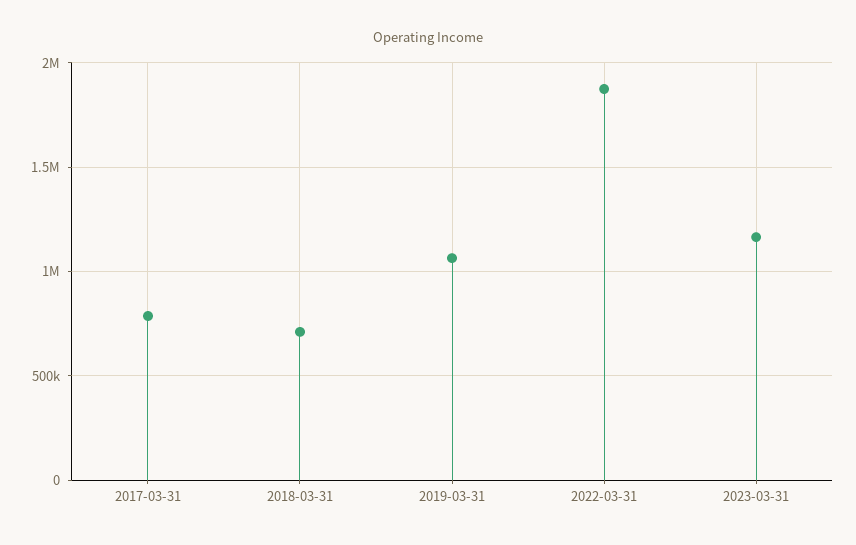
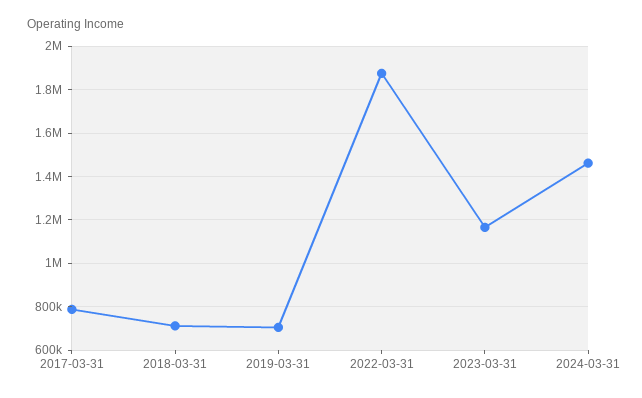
2019-03-31: 1050000 -> 700000
2024-03-31: none -> 1450000

